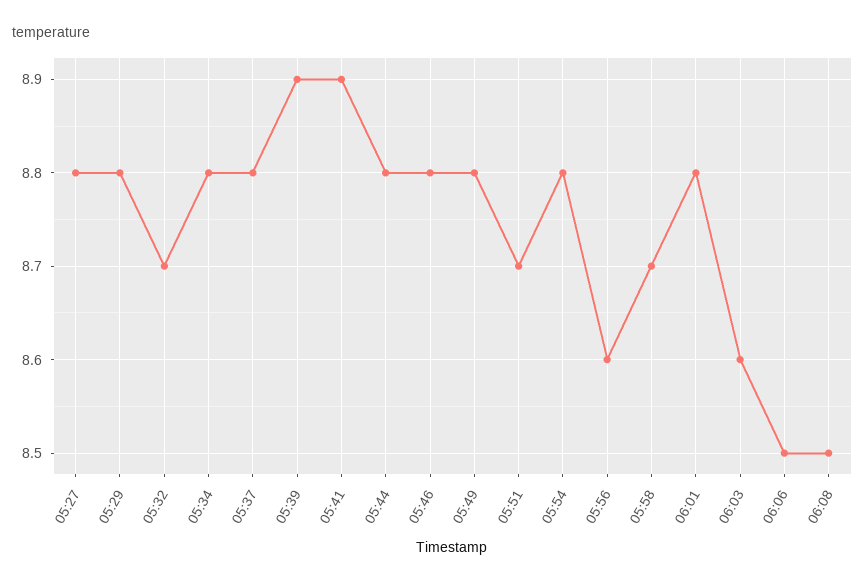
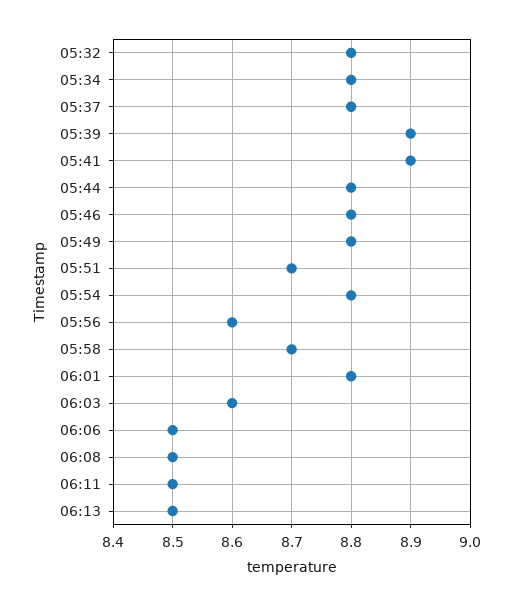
05:27: 8.8 -> none
05:29: 8.8 -> none
05:32: 8.7 -> 8.8
06:11: none -> 8.5
06:13: none -> 8.5

